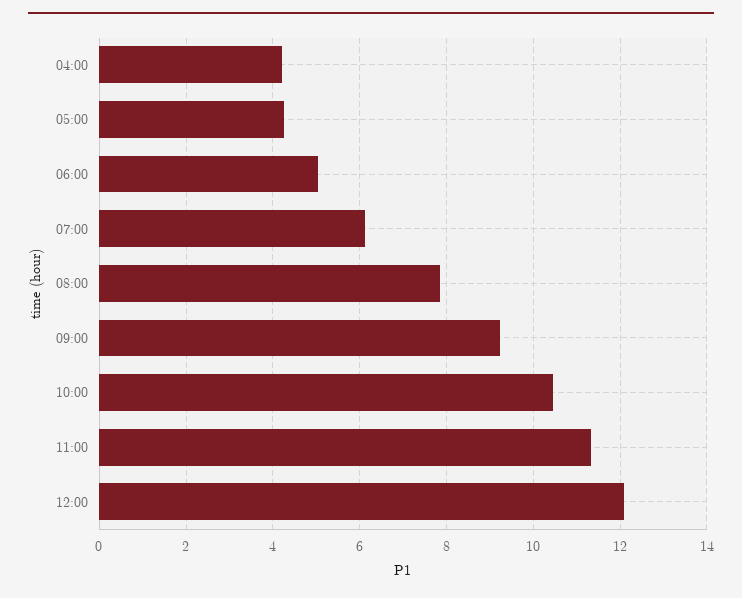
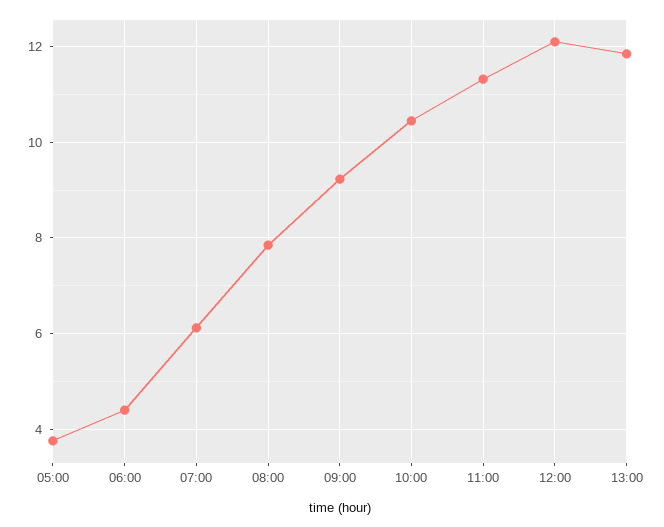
04:00: 4.2 -> none
05:00: 4.2 -> 3.8
06:00: 5 -> 4.4
13:00: none -> 11.8

